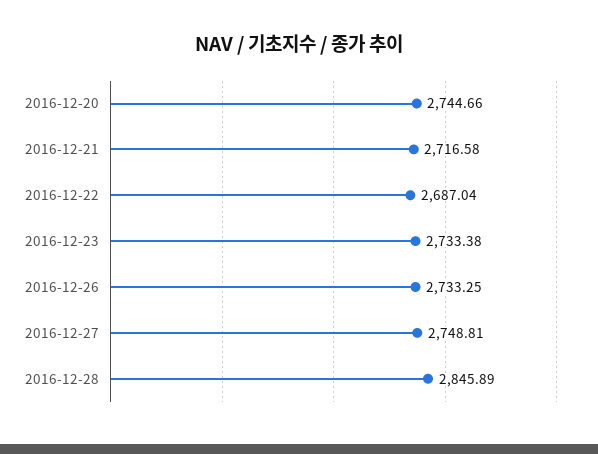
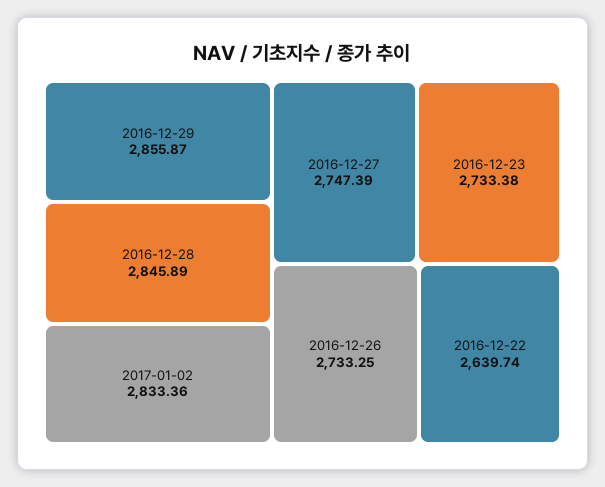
2016-12-20: 2744.66 -> none
2016-12-21: 2716.58 -> none
2016-12-22: 2687.04 -> 2639.74
2016-12-27: 2748.81 -> 2747.39
2016-12-29: none -> 2855.87
2017-01-02: none -> 2833.36

